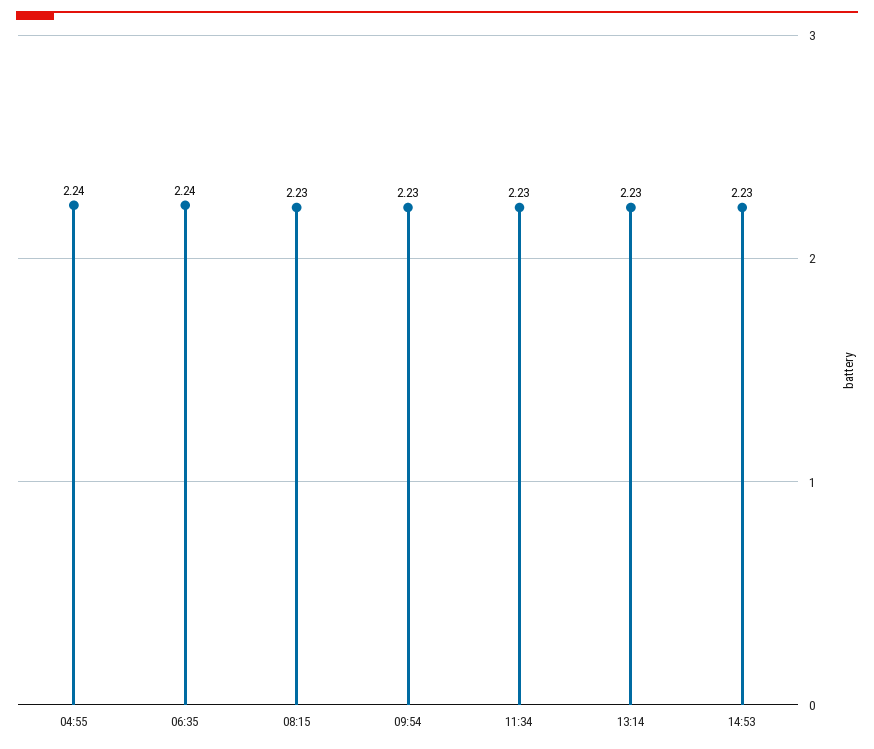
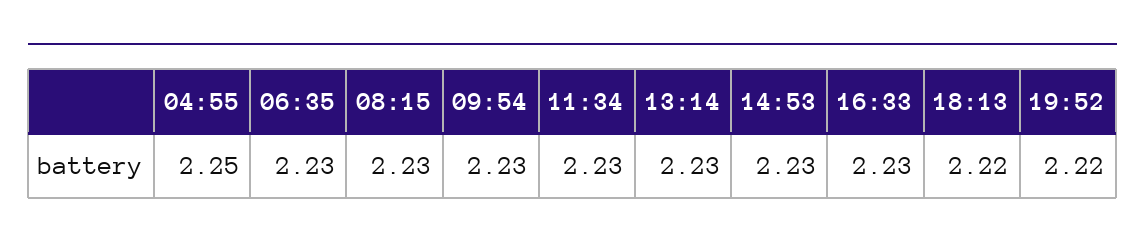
04:55: 2.24 -> 2.25
06:35: 2.24 -> 2.23
16:33: none -> 2.23
18:13: none -> 2.22
19:52: none -> 2.22

